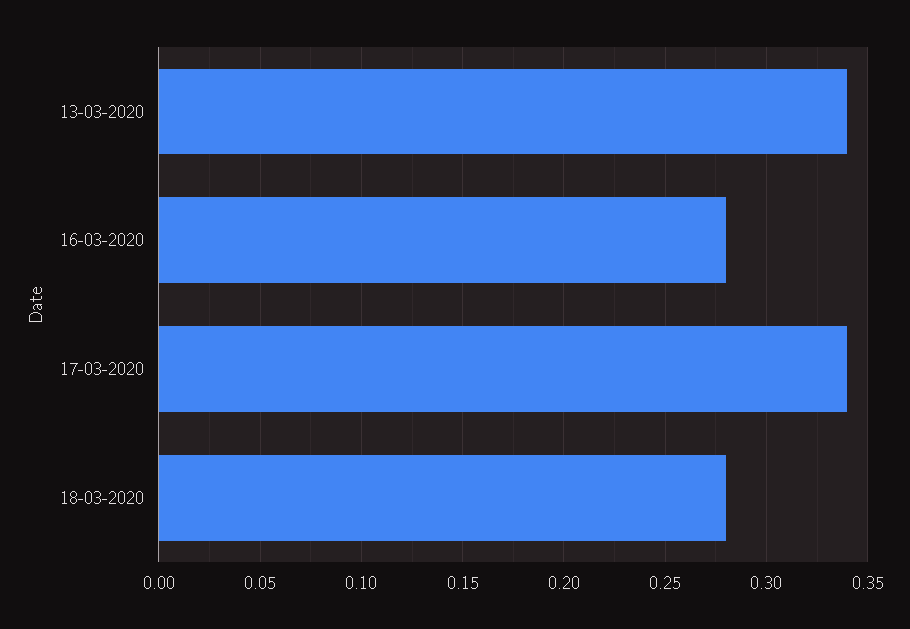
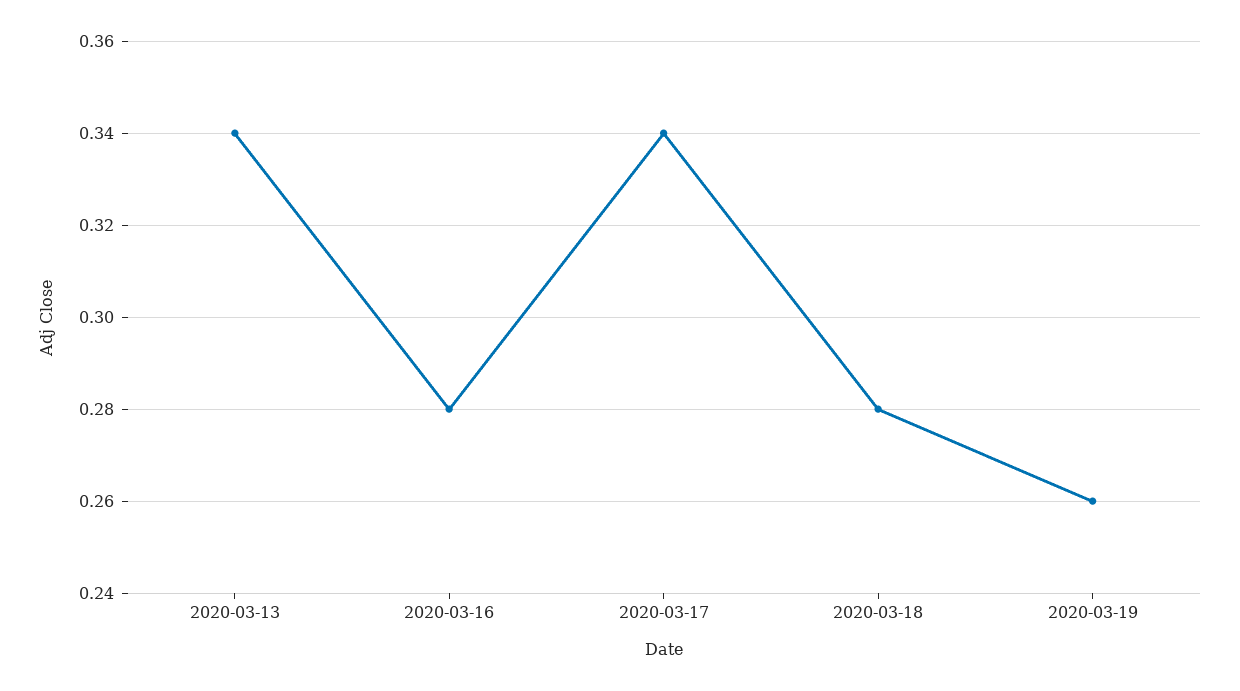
2020-03-19: none -> 0.26

